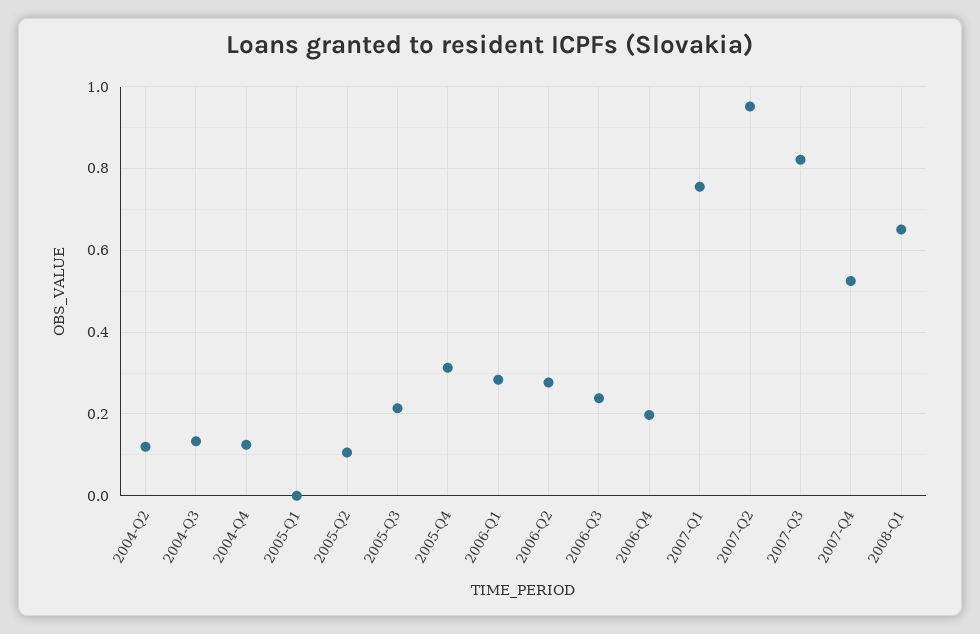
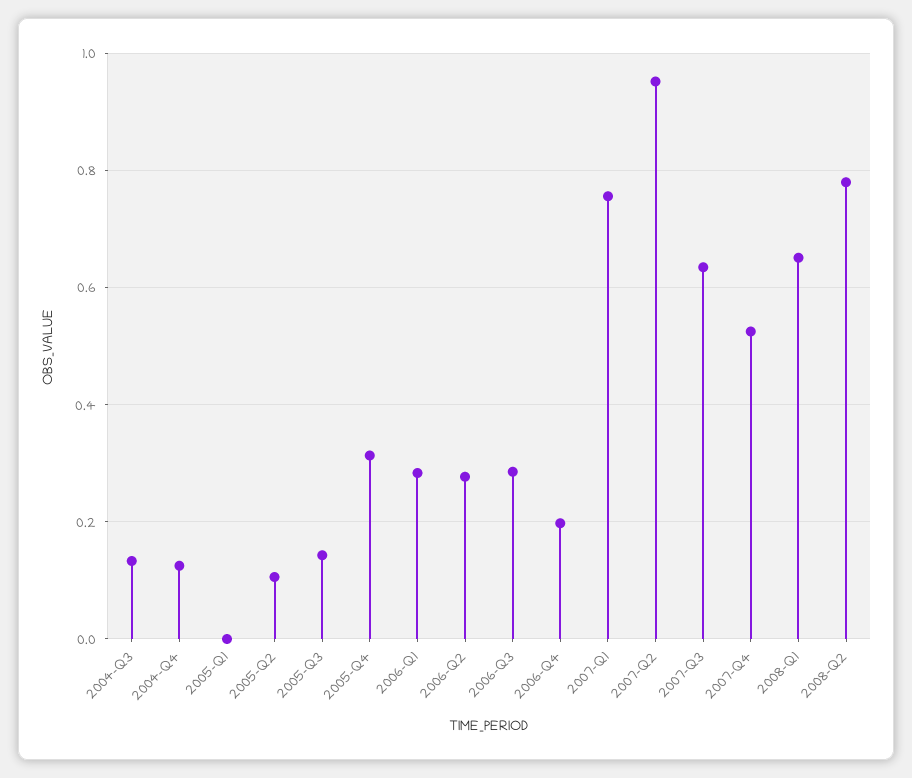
2004-Q2: 0.12 -> none
2005-Q3: 0.22 -> 0.14
2006-Q3: 0.24 -> 0.28
2007-Q3: 0.82 -> 0.64
2008-Q2: none -> 0.78

